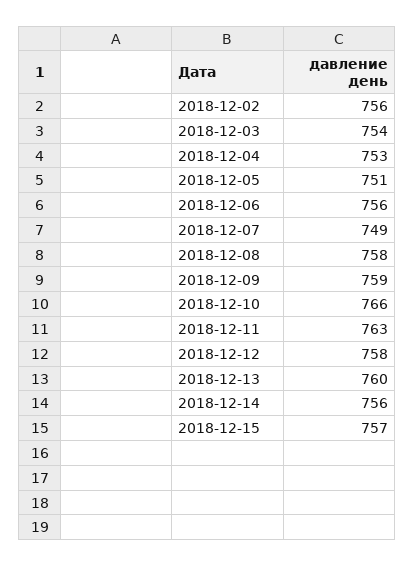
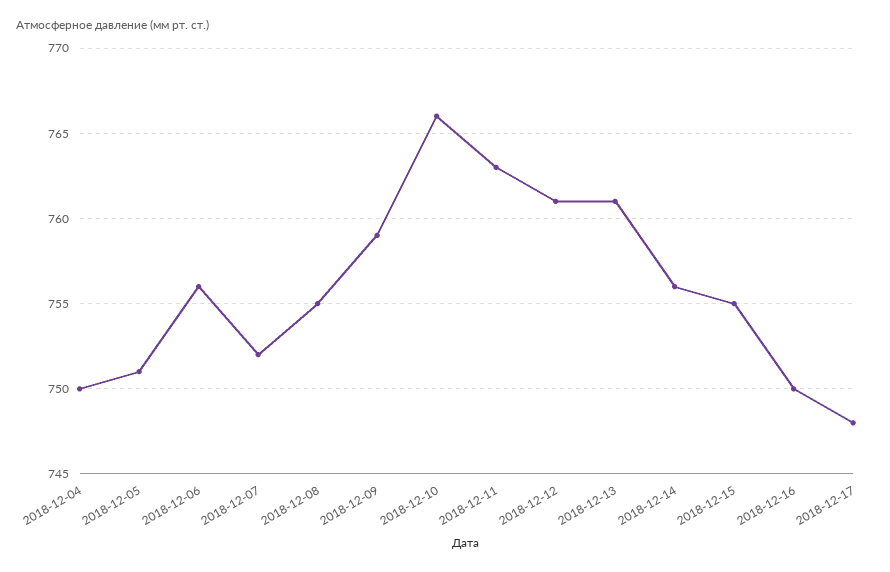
2018-12-02: 756 -> none
2018-12-03: 754 -> none
2018-12-04: 753 -> 750
2018-12-07: 749 -> 752
2018-12-08: 758 -> 755
2018-12-12: 758 -> 761
2018-12-13: 760 -> 761
2018-12-15: 757 -> 755
2018-12-16: none -> 750
2018-12-17: none -> 748

